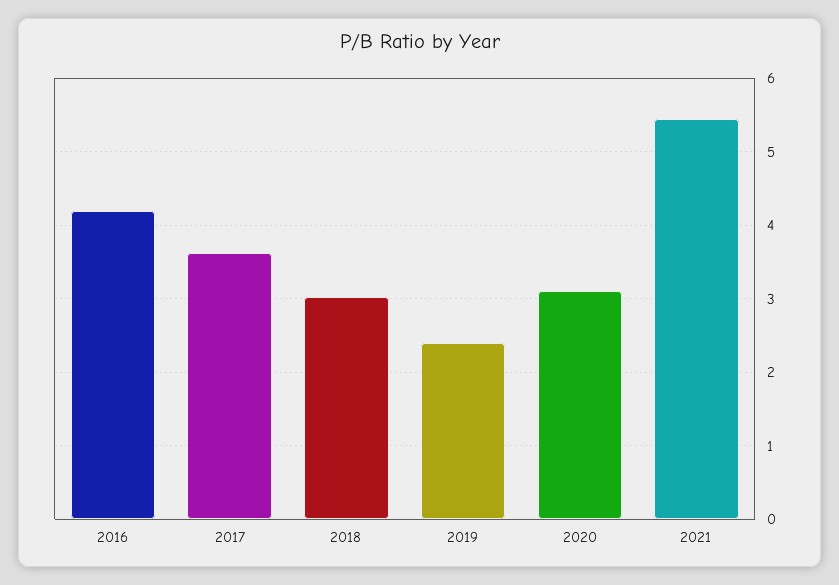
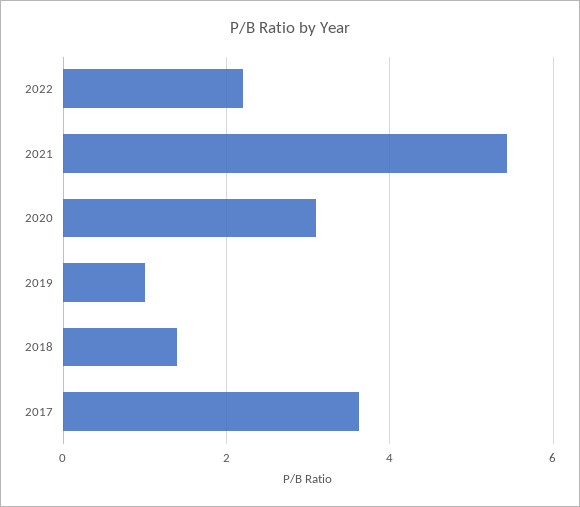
2016: 4.2 -> none
2018: 3 -> 1.4
2019: 2.4 -> 1
2022: none -> 2.2

